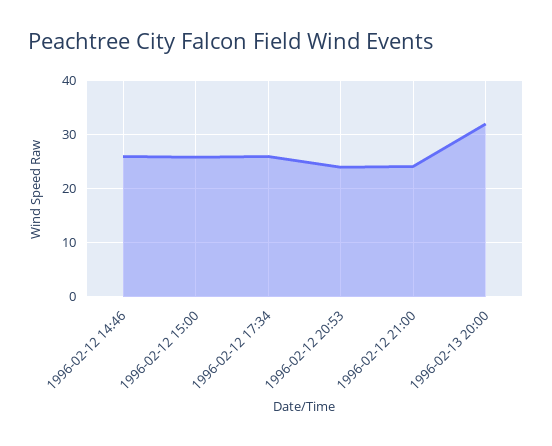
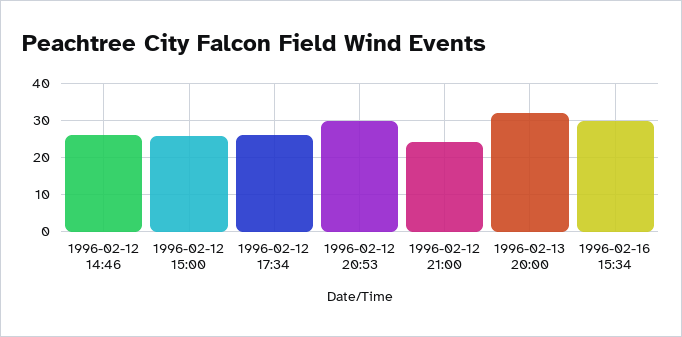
1996-02-12 20:53: 24 -> 30
1996-02-16 15:34: none -> 30

